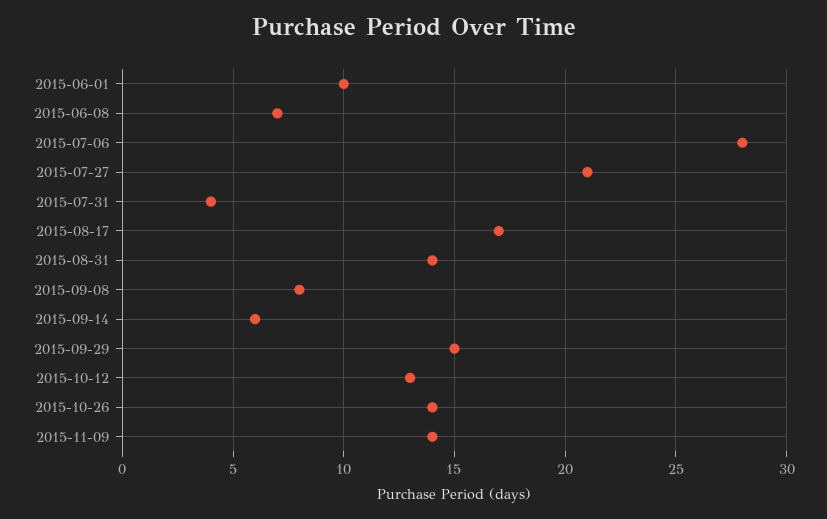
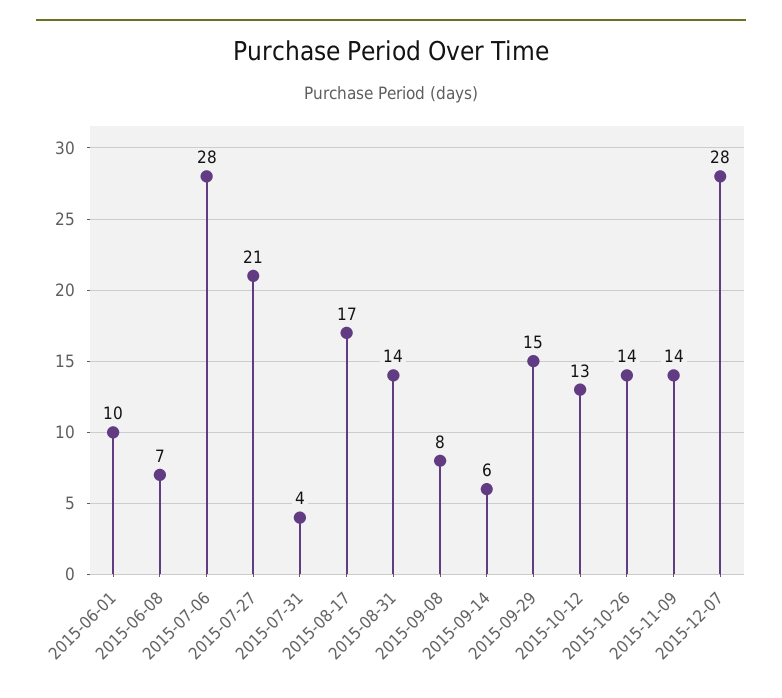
2015-12-07: none -> 28

